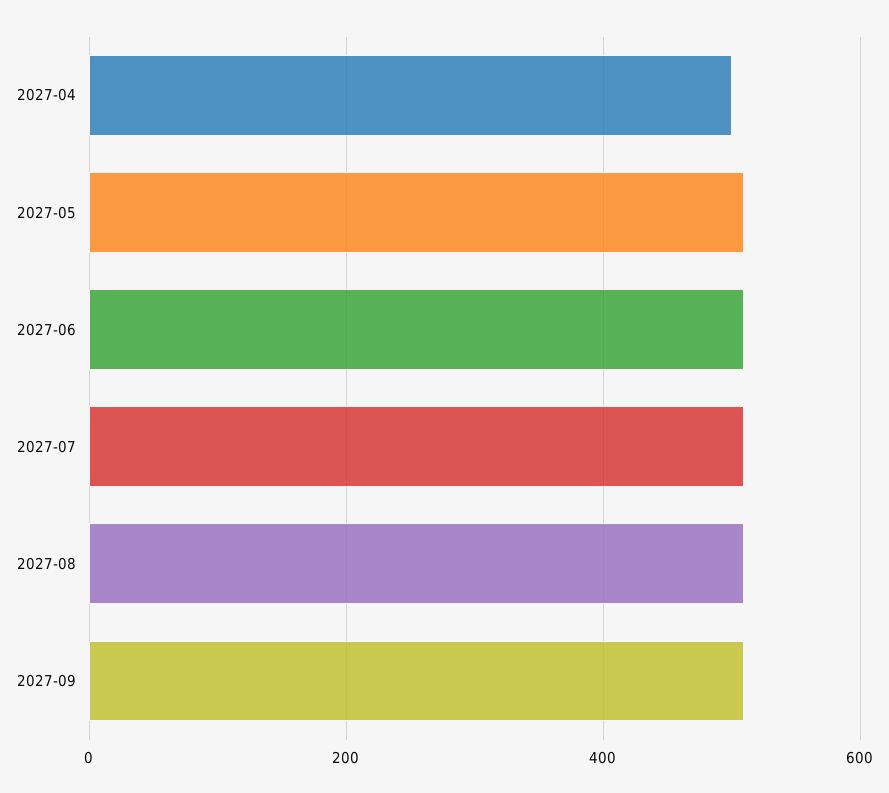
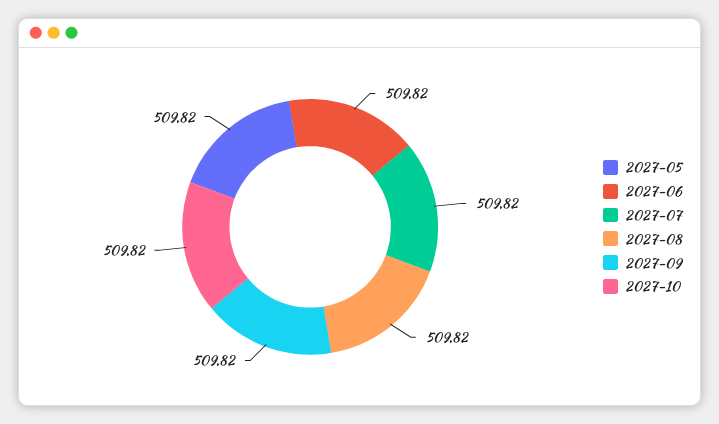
2027-04: 500 -> none
2027-10: none -> 509.82

